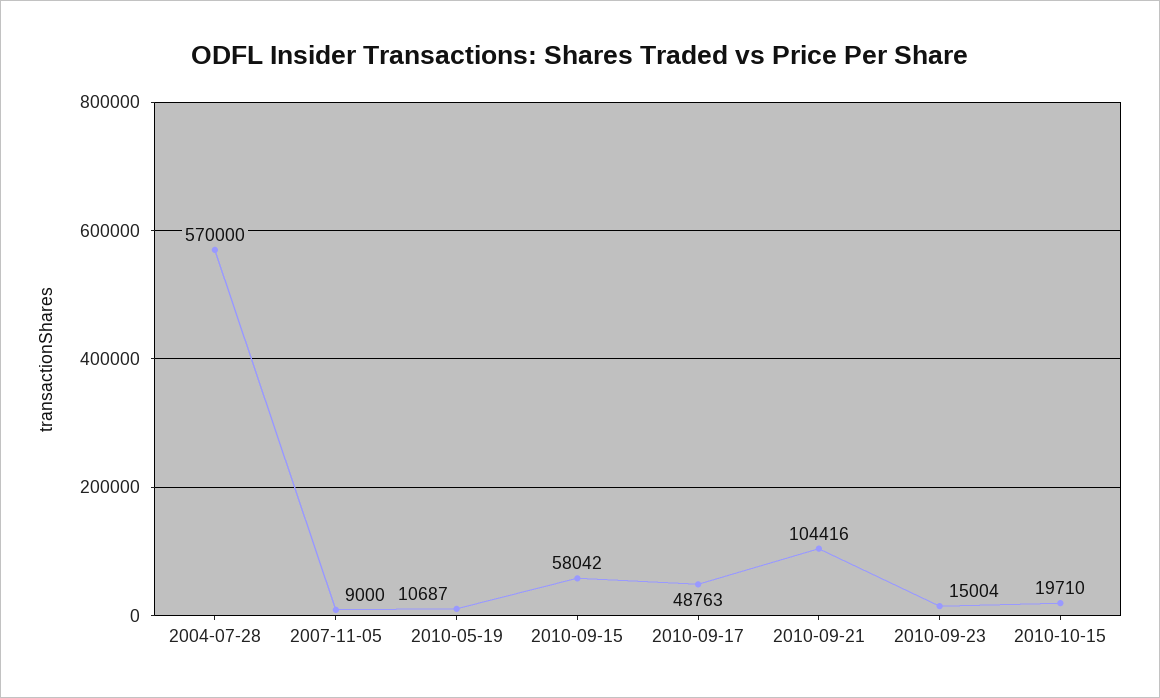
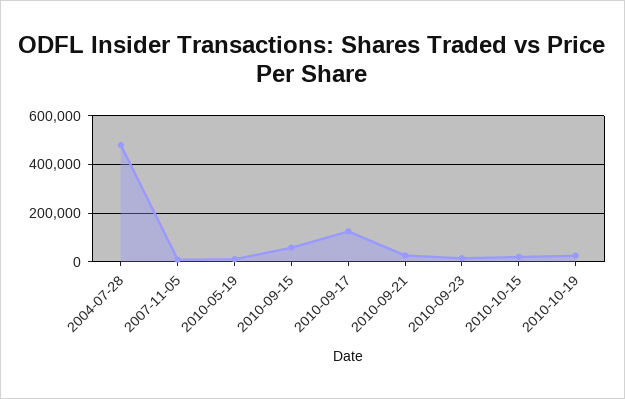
2004-07-28: 570000 -> 475000
2010-09-17: 48763 -> 125000
2010-09-21: 104416 -> 25000
2010-10-19: none -> 25000

